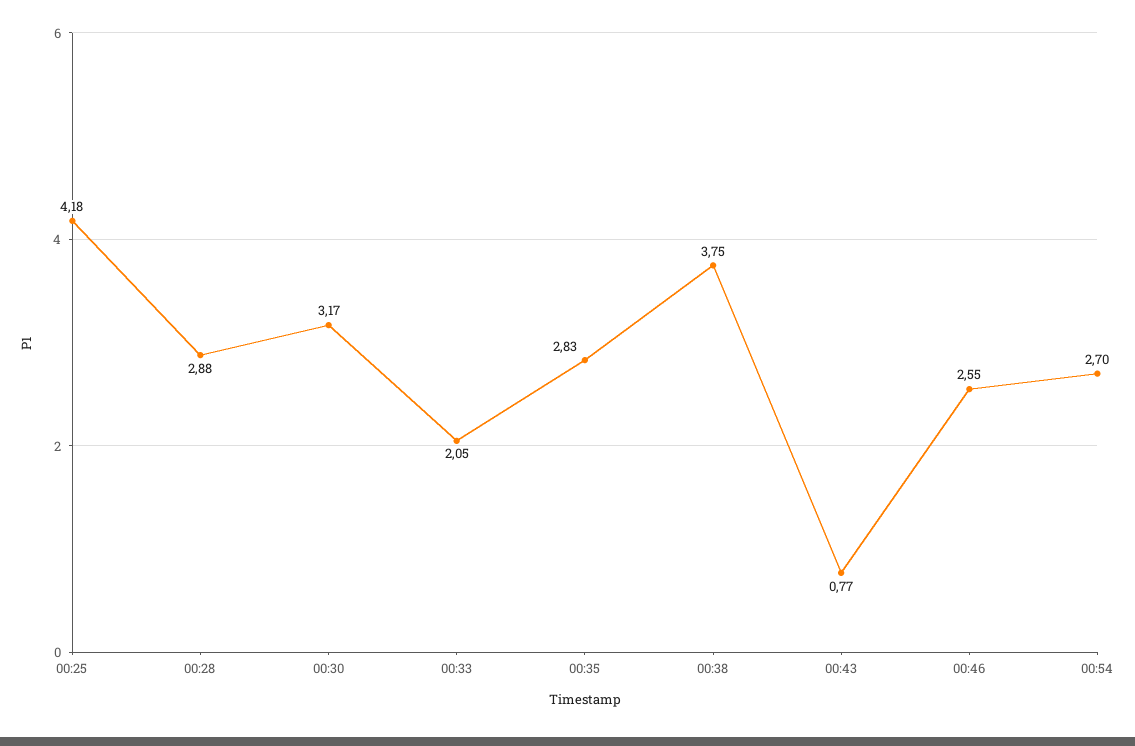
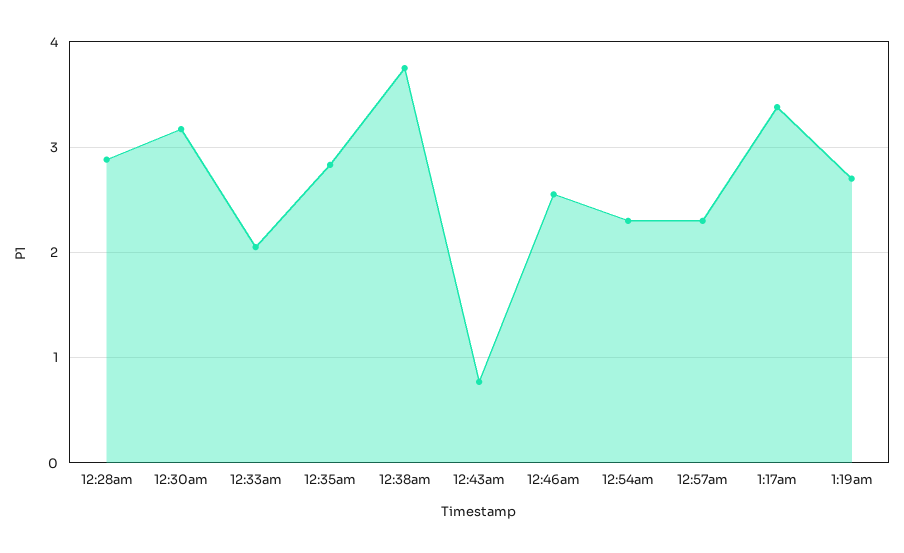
00:25: 4.18 -> none
00:54: 2.7 -> 2.3
12:57am: none -> 2.3
1:17am: none -> 3.4
1:19am: none -> 2.7

